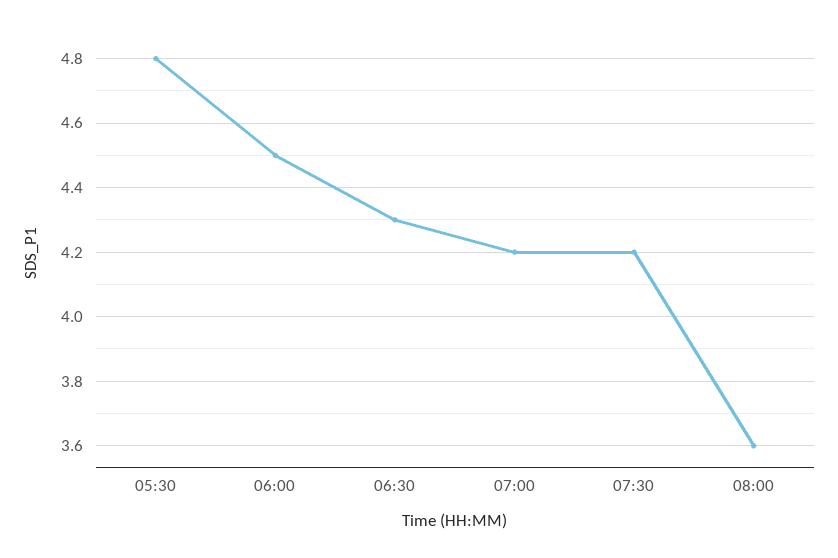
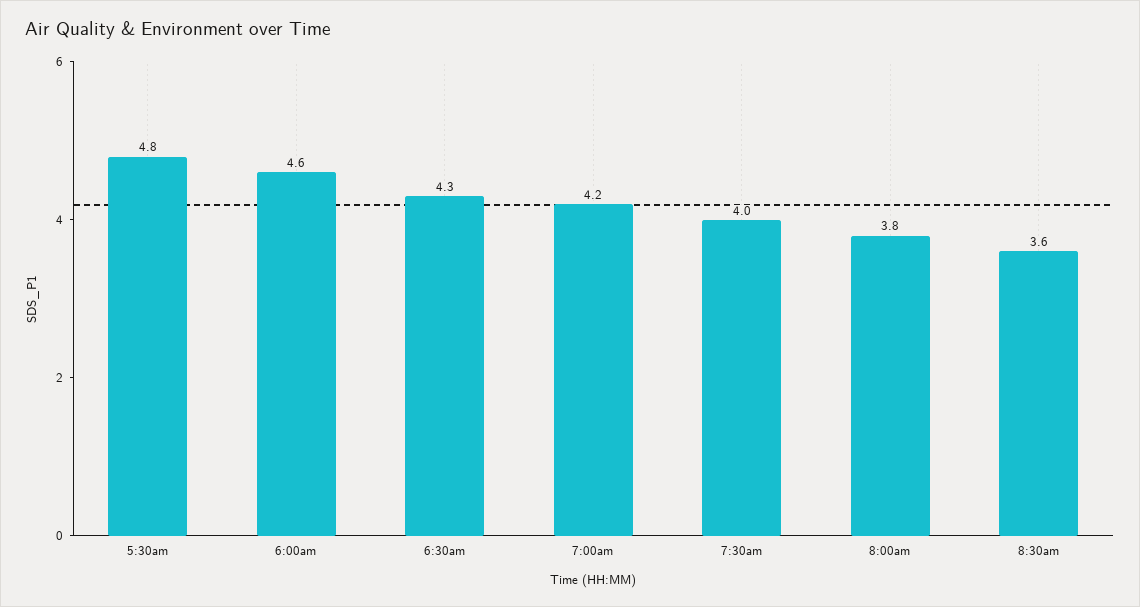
06:00: 4.5 -> 4.6
07:30: 4.2 -> 4
08:00: 3.6 -> 3.8
8:30am: none -> 3.6

